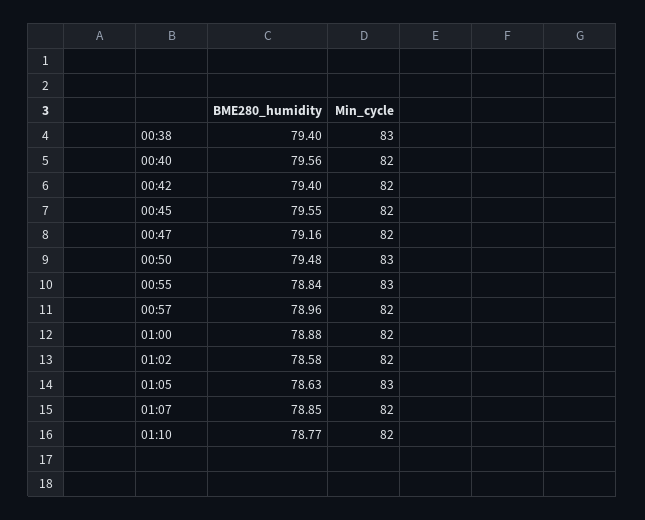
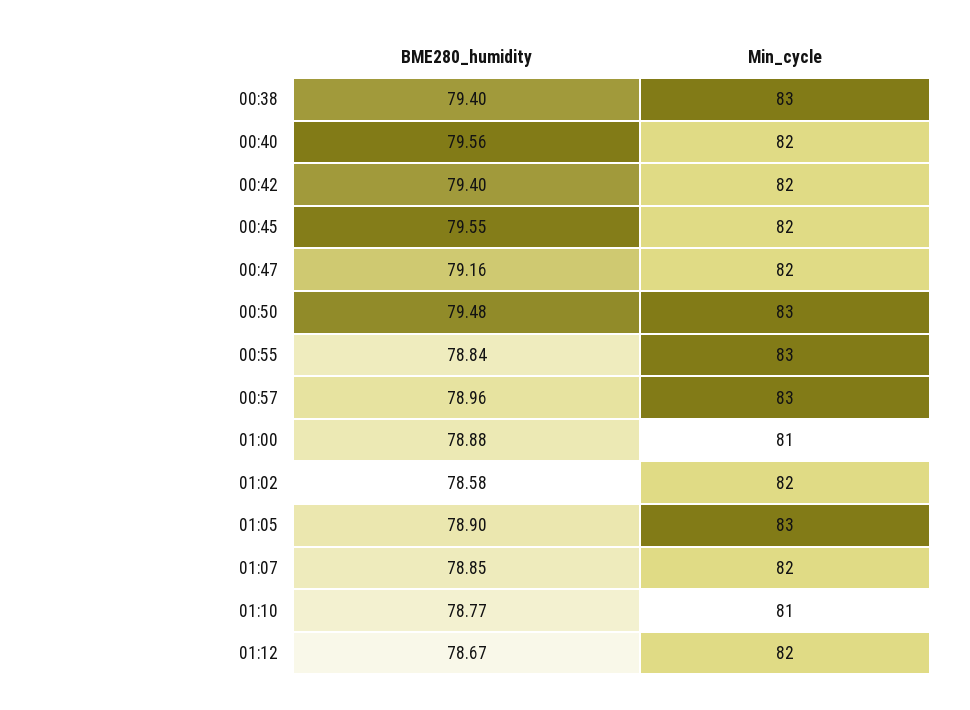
Min_cycle, 00:57: 82 -> 83
Min_cycle, 01:00: 82 -> 81
BME280_humidity, 01:05: 78.63 -> 78.9
Min_cycle, 01:10: 82 -> 81
BME280_humidity, 01:12: none -> 78.67
Min_cycle, 01:12: none -> 82

